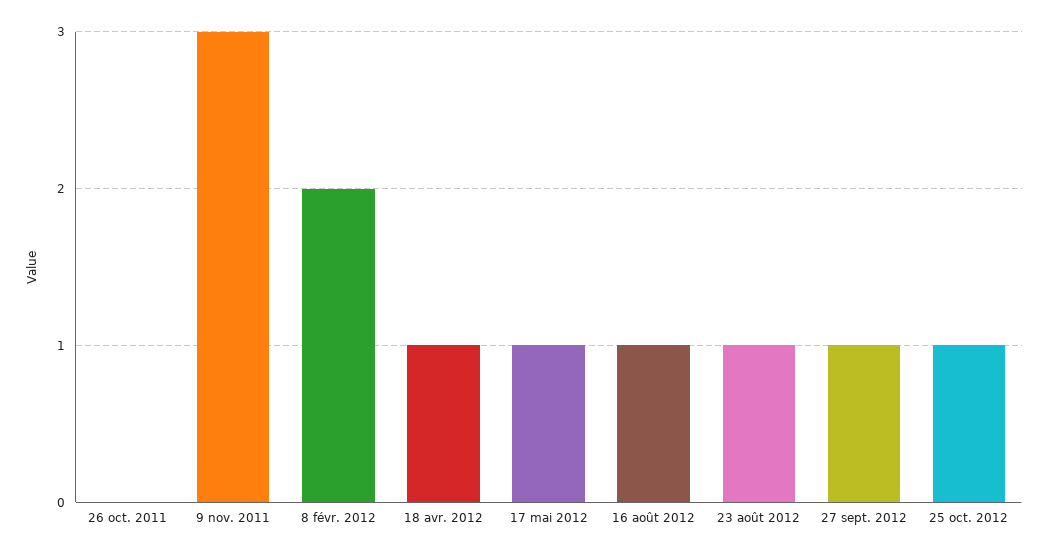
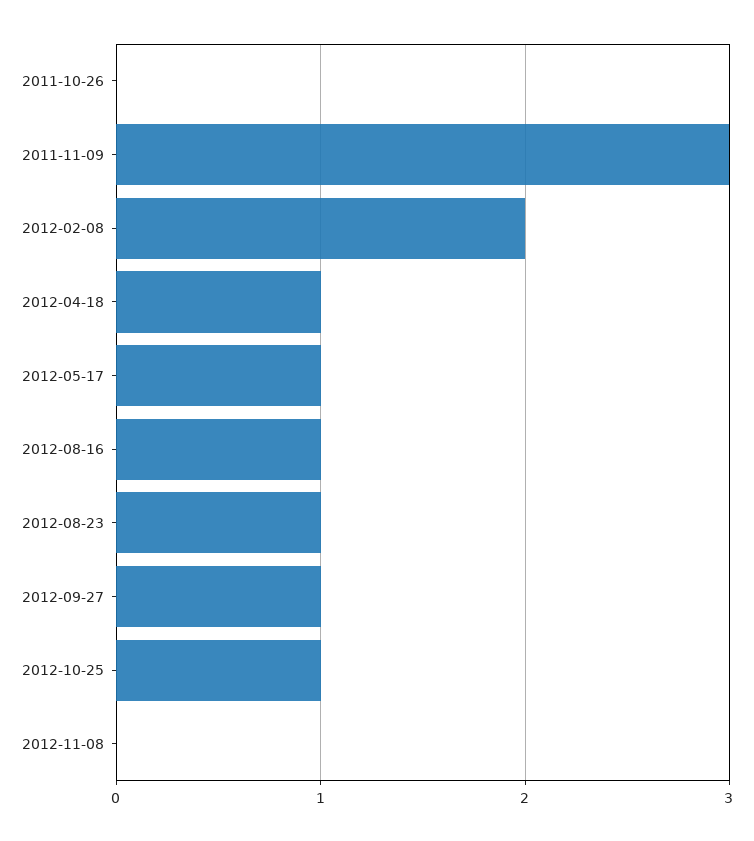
2012-11-08: none -> 0

